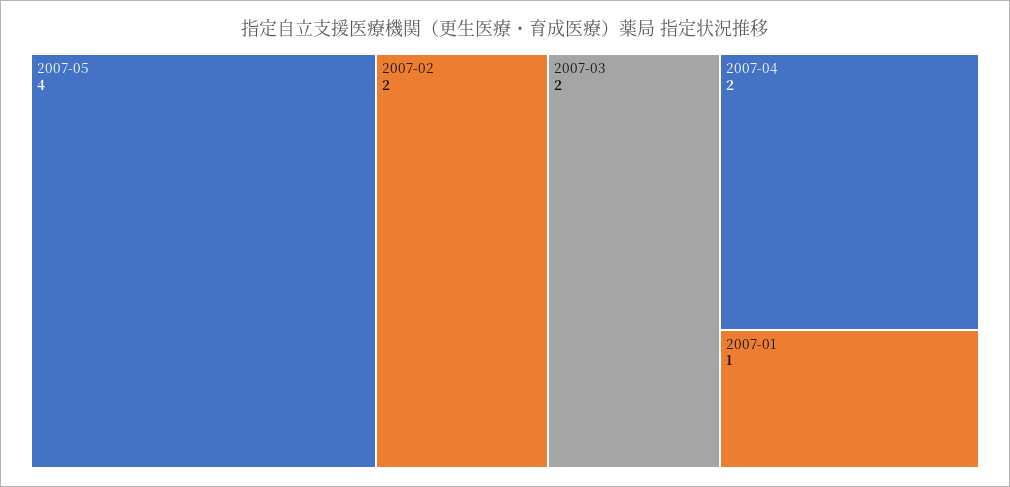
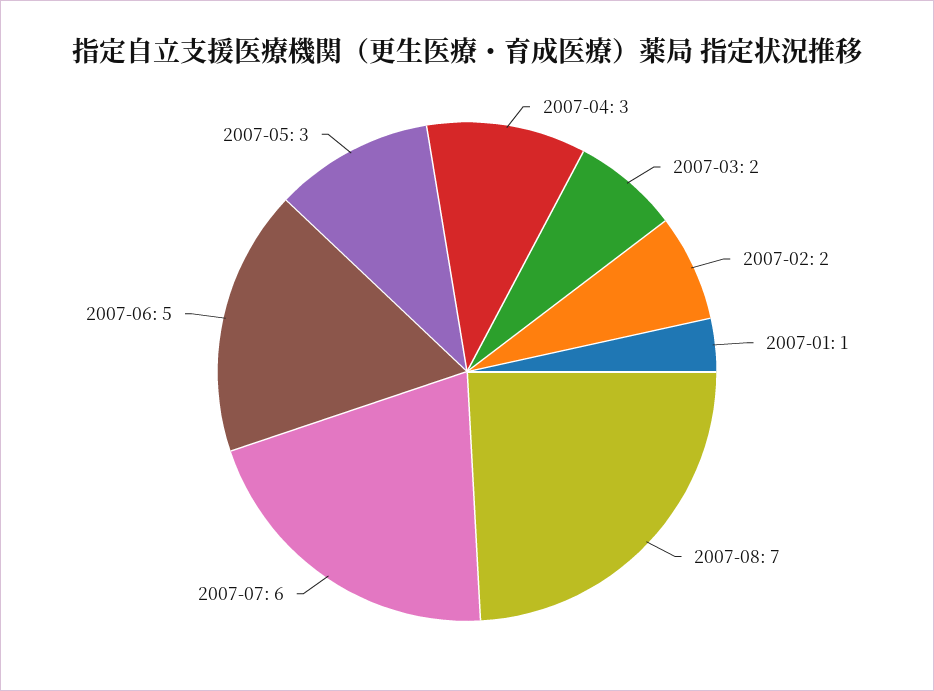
2007-05: 4 -> 3
2007-04: 2 -> 3
2007-08: none -> 7
2007-07: none -> 6
2007-06: none -> 5

